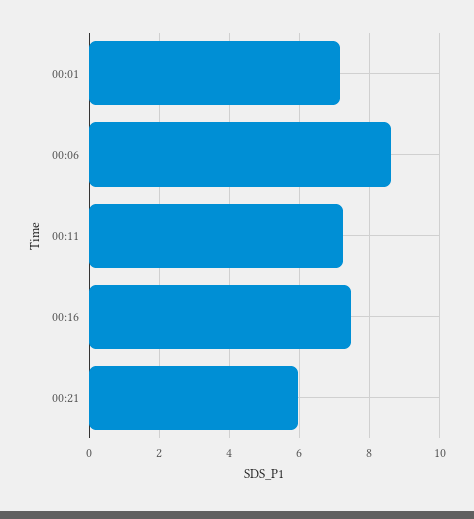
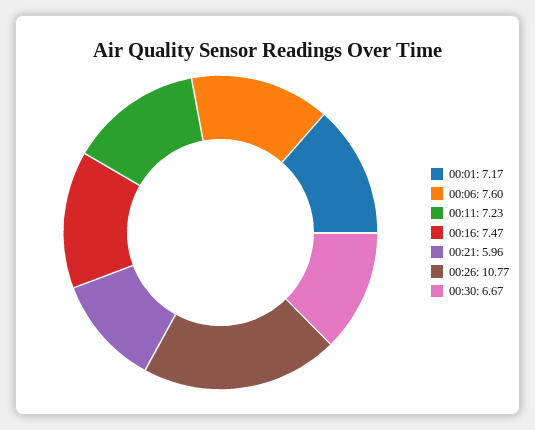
00:06: 8.6 -> 7.6
00:26: none -> 10.77
00:30: none -> 6.67

